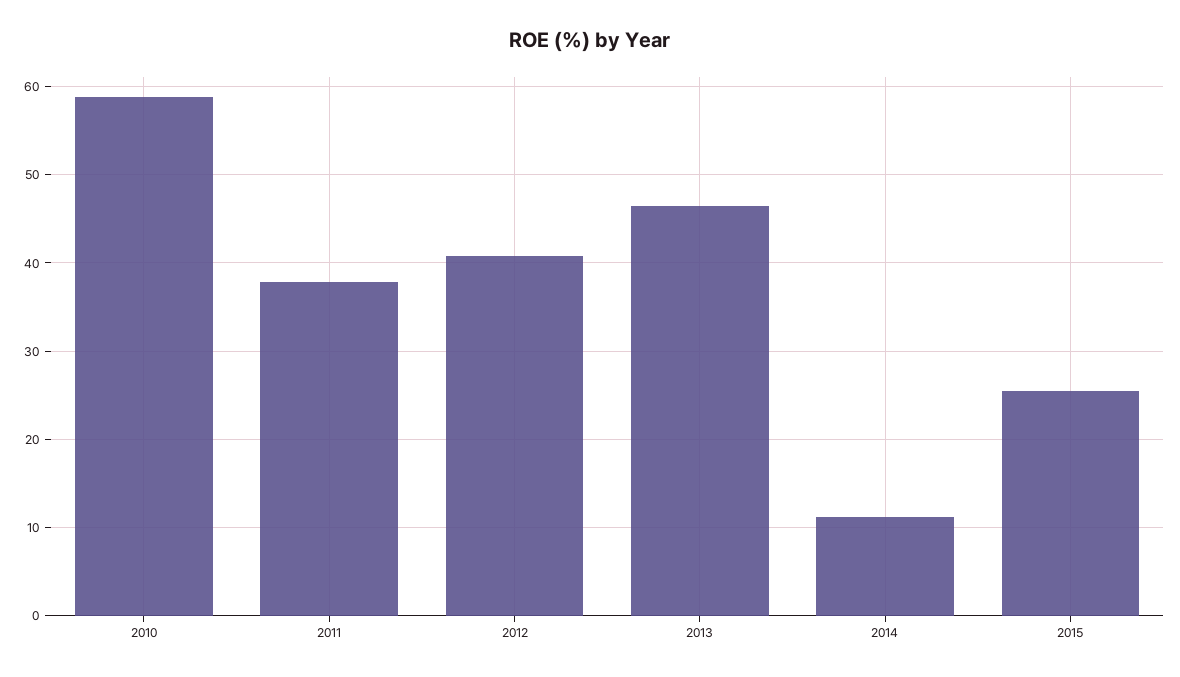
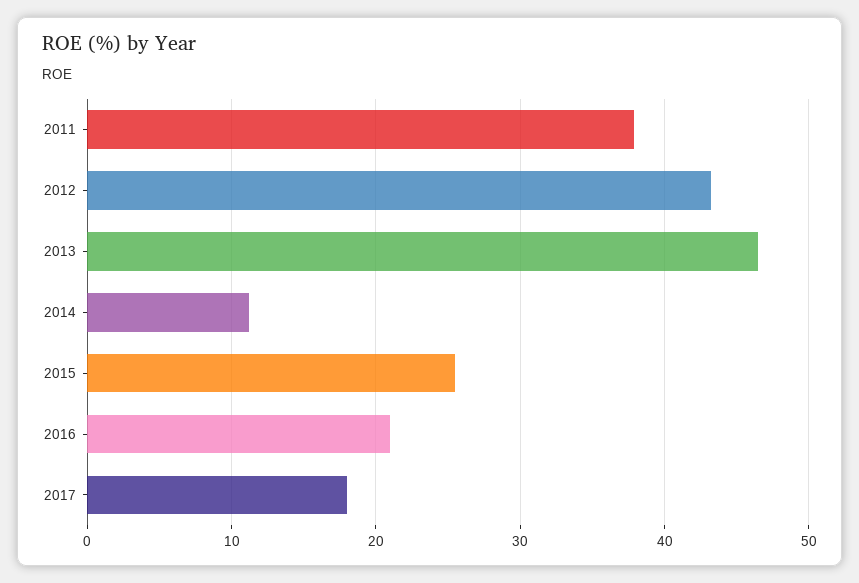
2010: 59 -> none
2012: 41 -> 43
2016: none -> 21
2017: none -> 18

